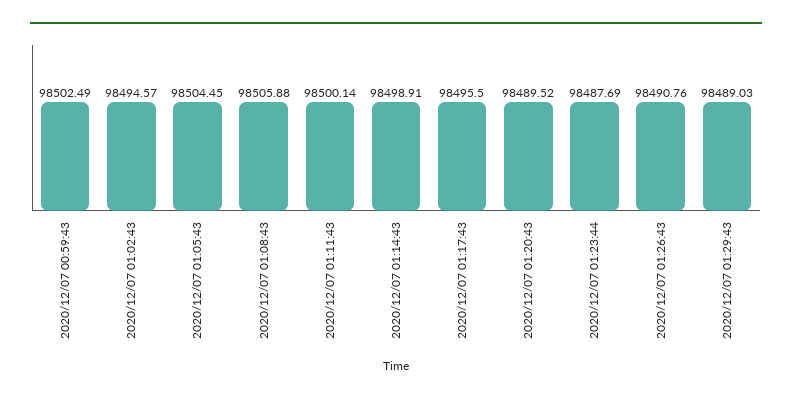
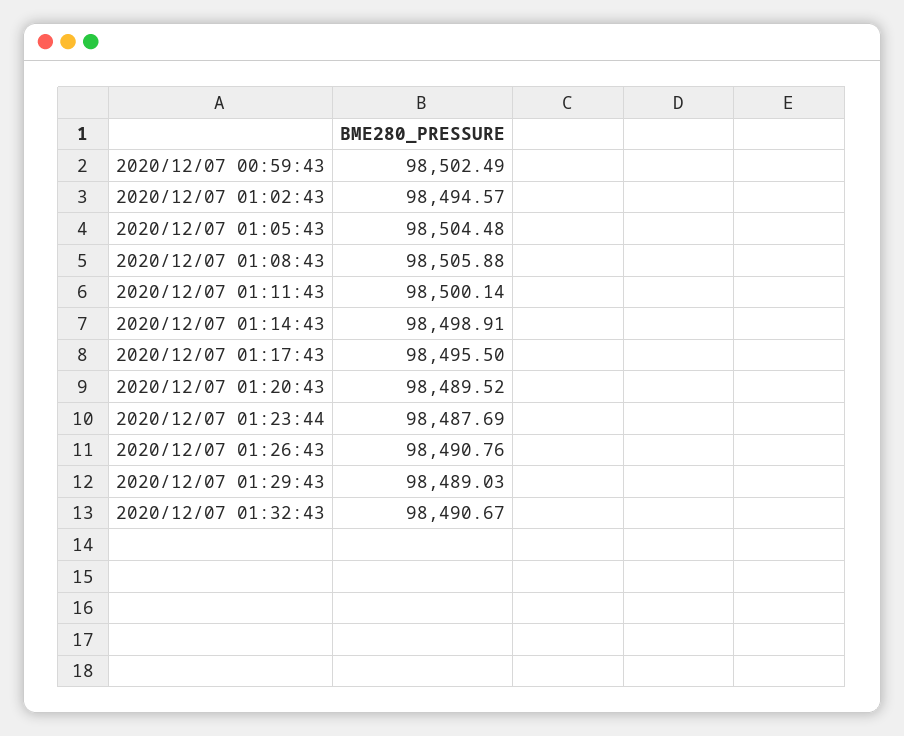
2020/12/07 01:05:43: 98504.45 -> 98504.48
2020/12/07 01:32:43: none -> 98490.67

